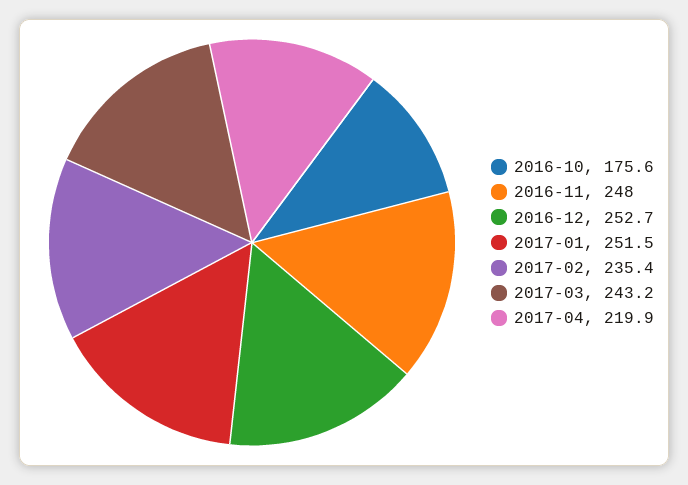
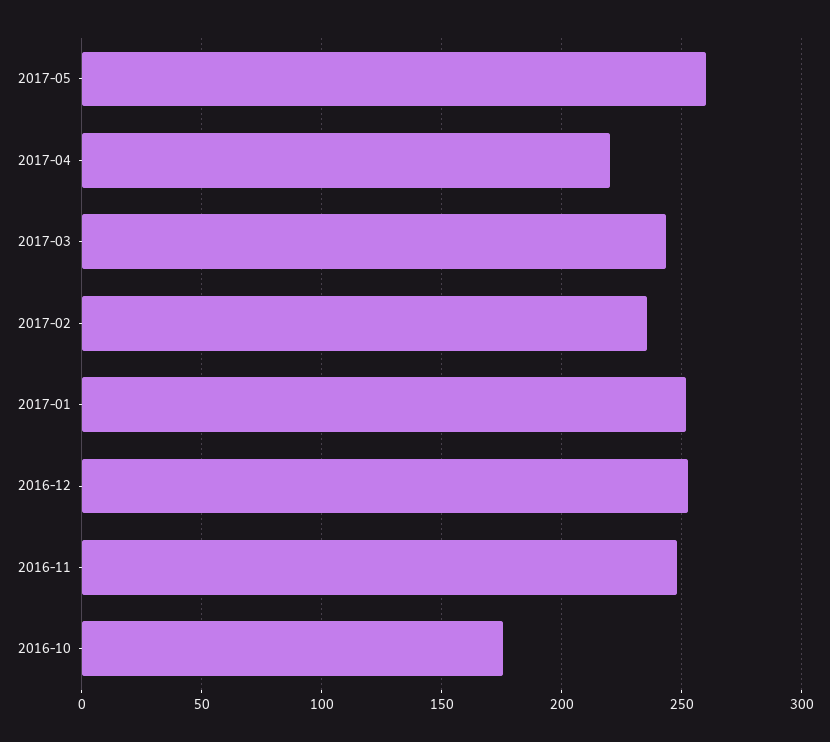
2017-05: none -> 260

